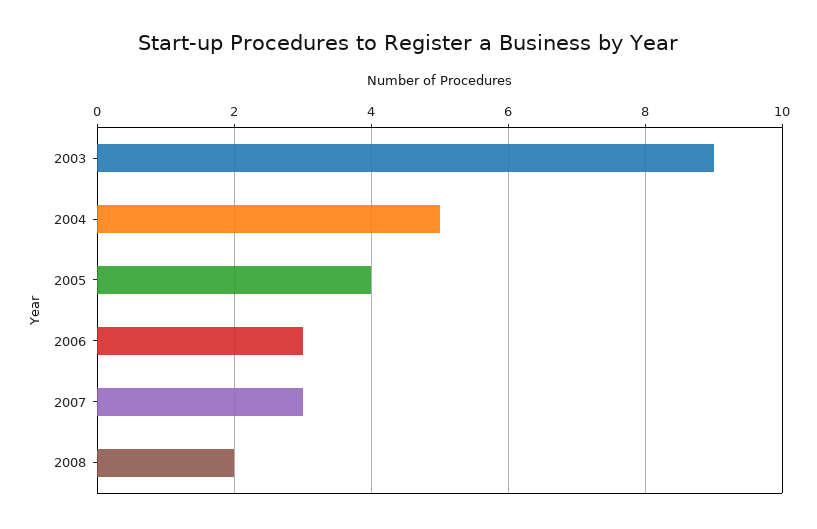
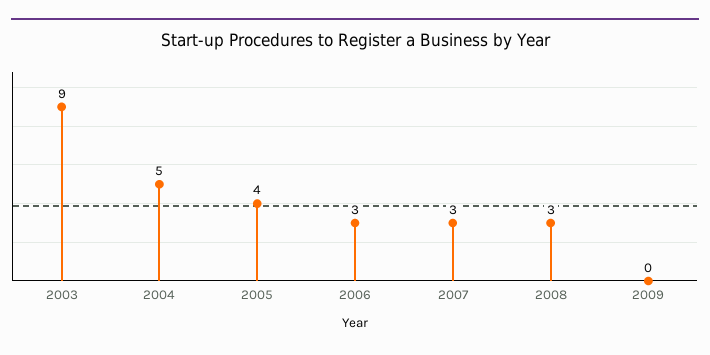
2008: 2 -> 3
2009: none -> 0

